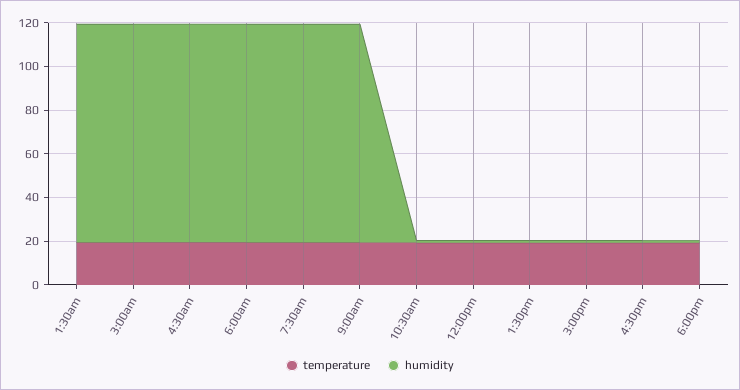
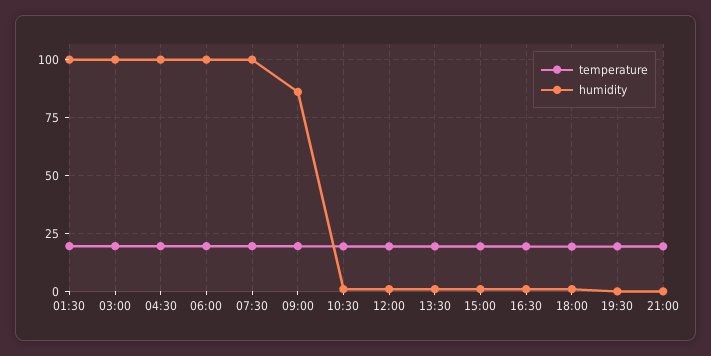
humidity, 9:00am: 100 -> 85
temperature, 19:30: none -> 20
humidity, 19:30: none -> 0
temperature, 21:00: none -> 20
humidity, 21:00: none -> 0

